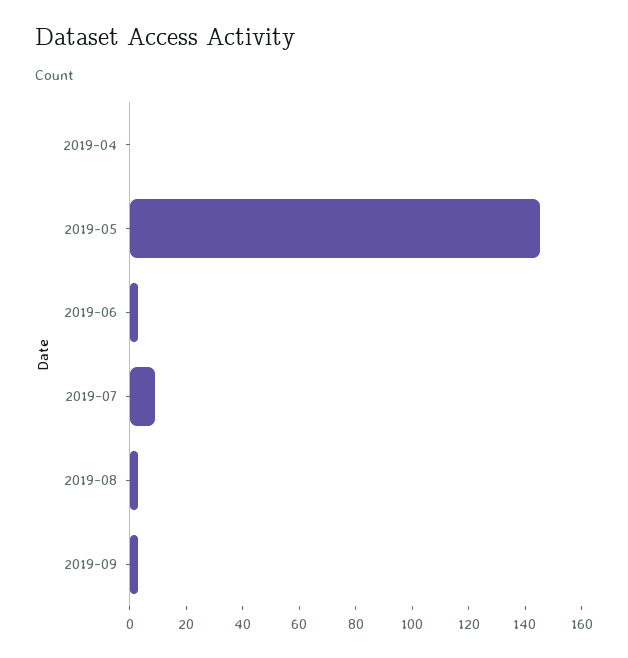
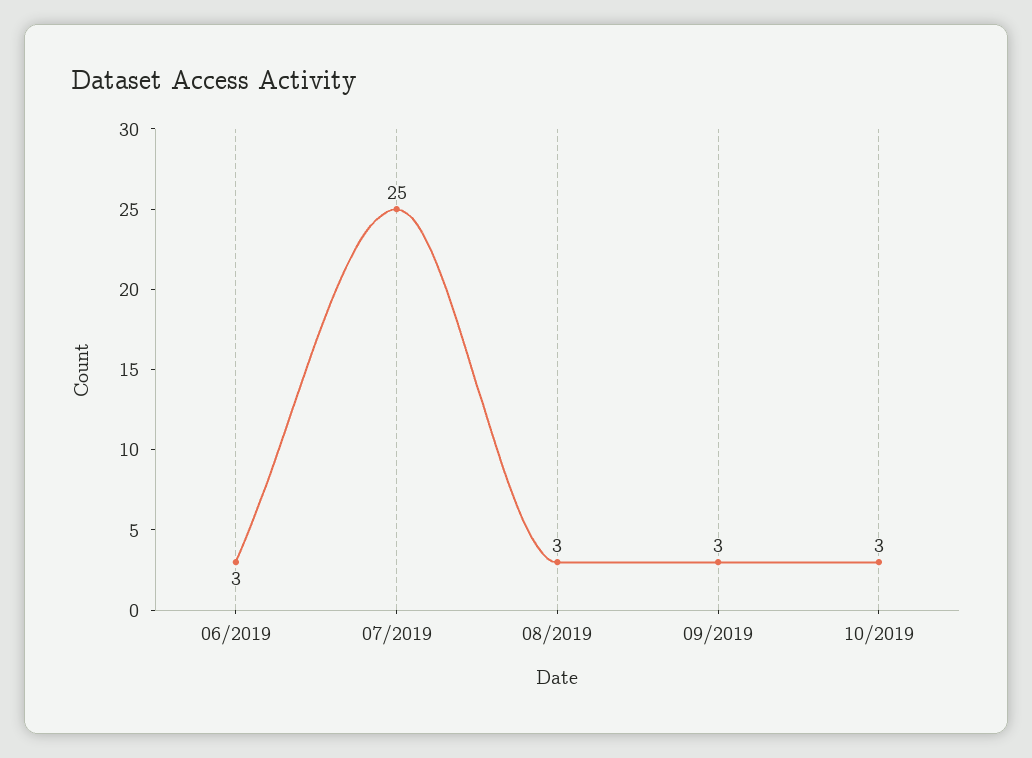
2019-04: 0 -> none
2019-05: 145 -> none
2019-07: 10 -> 25
10/2019: none -> 3

